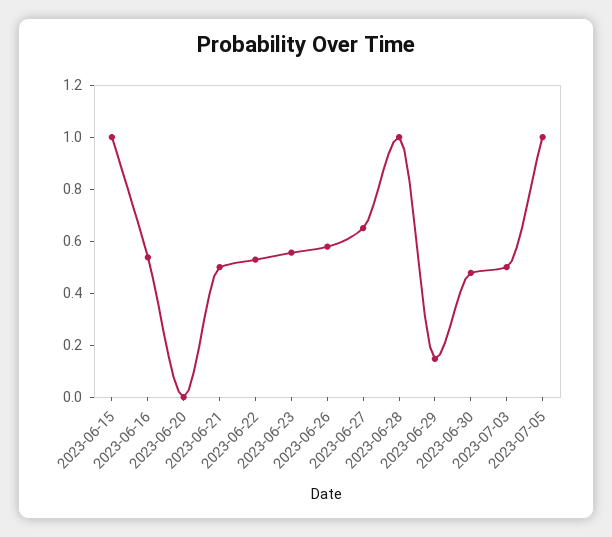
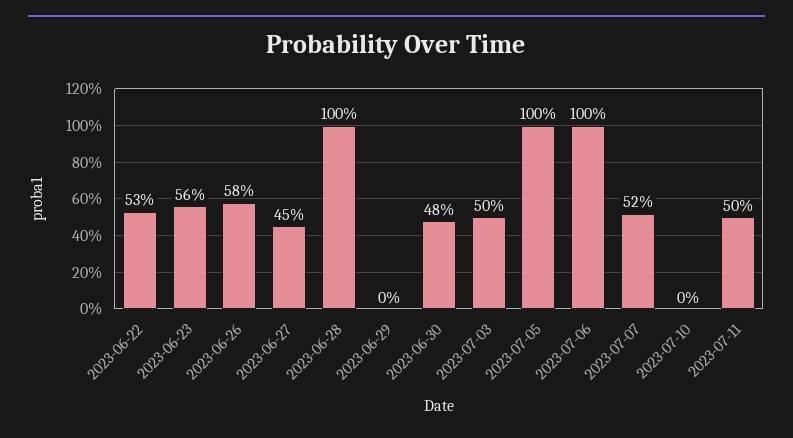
2023-06-15: 1 -> none
2023-06-16: 0.55 -> none
2023-06-20: 0 -> none
2023-06-21: 0.5 -> none
2023-06-27: 0.65 -> 0.45
2023-06-29: 0.15 -> 0
2023-07-06: none -> 1
2023-07-07: none -> 0.52
2023-07-10: none -> 0
2023-07-11: none -> 0.5

